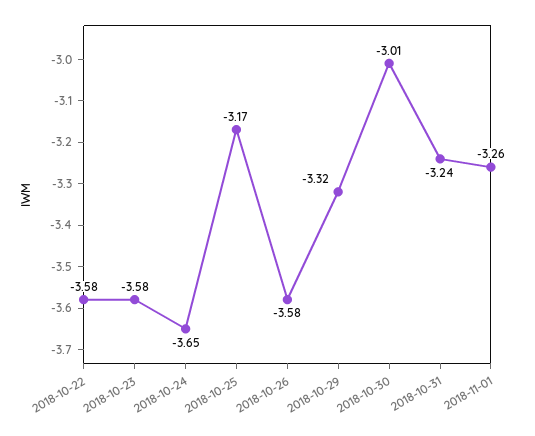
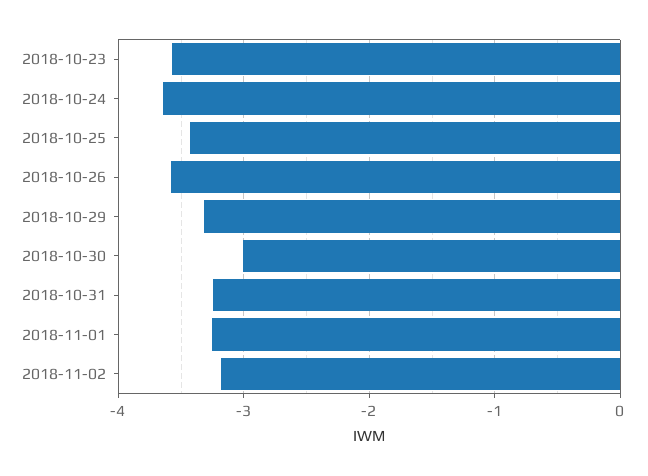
2018-10-22: -3.58 -> none
2018-10-25: -3.17 -> -3.4
2018-11-02: none -> -3.2

